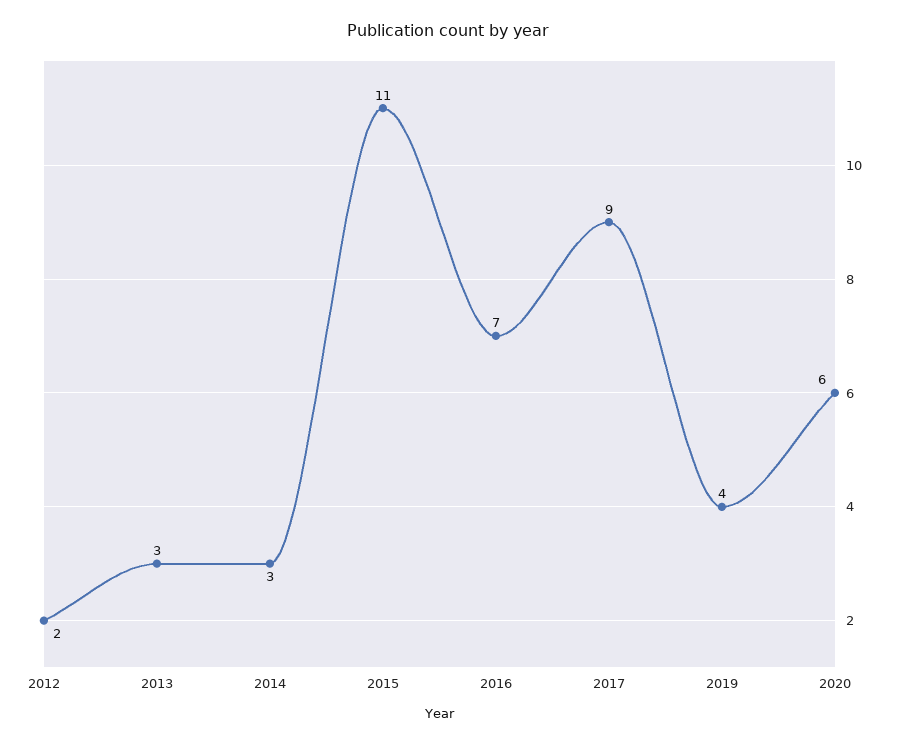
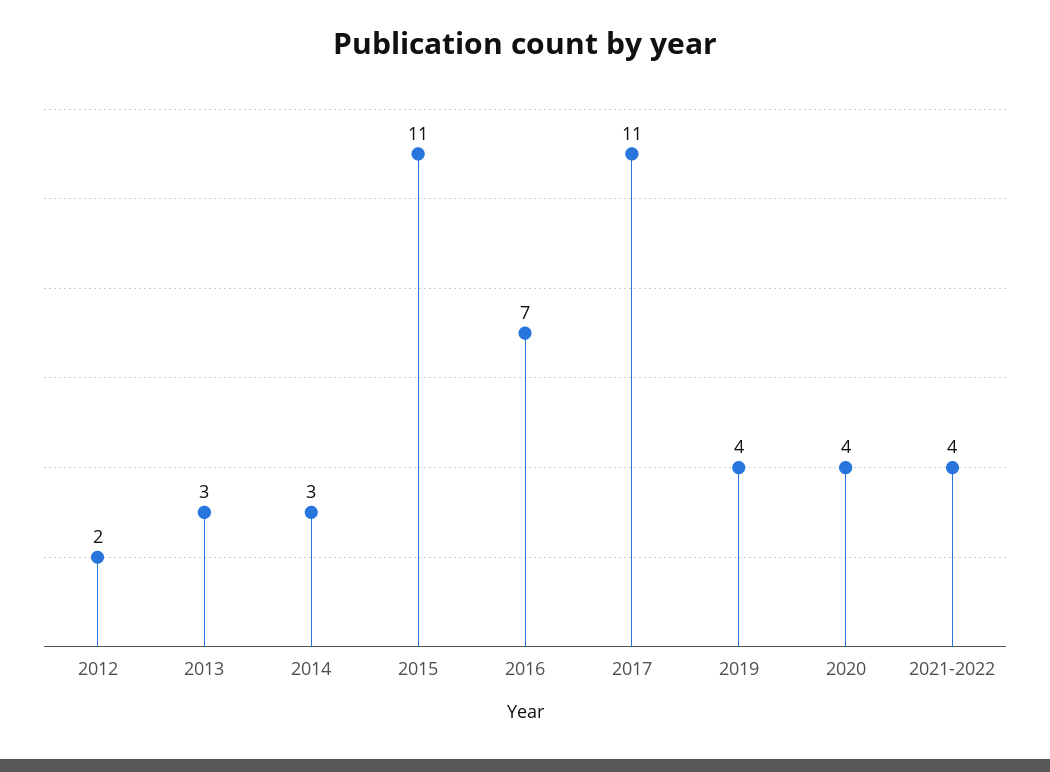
2017: 9 -> 11
2020: 6 -> 4
2021-2022: none -> 4

